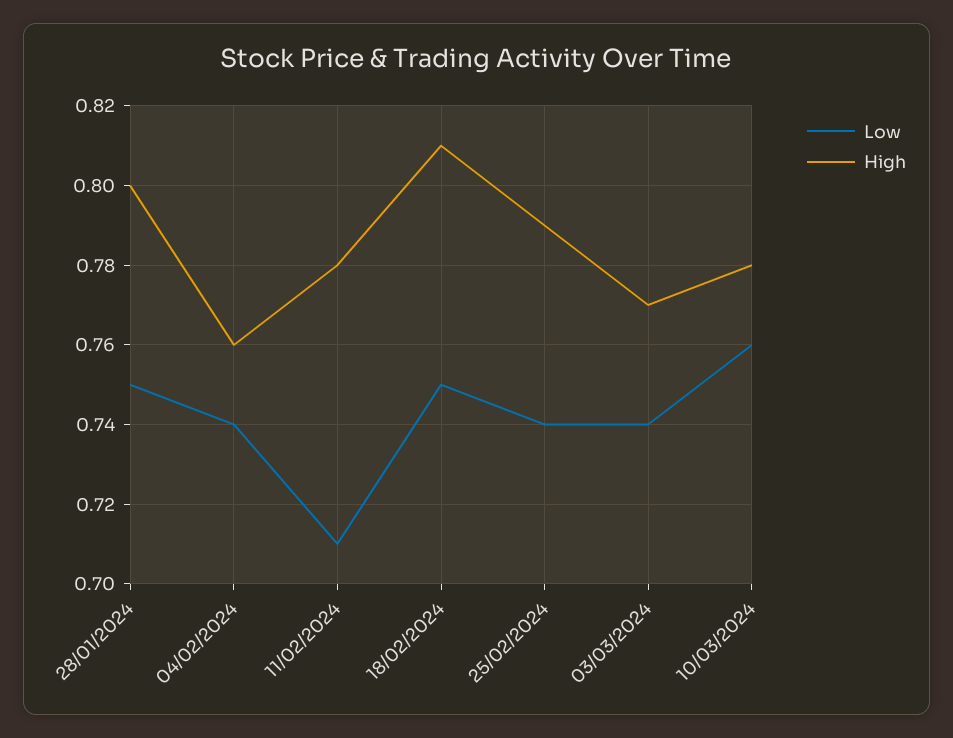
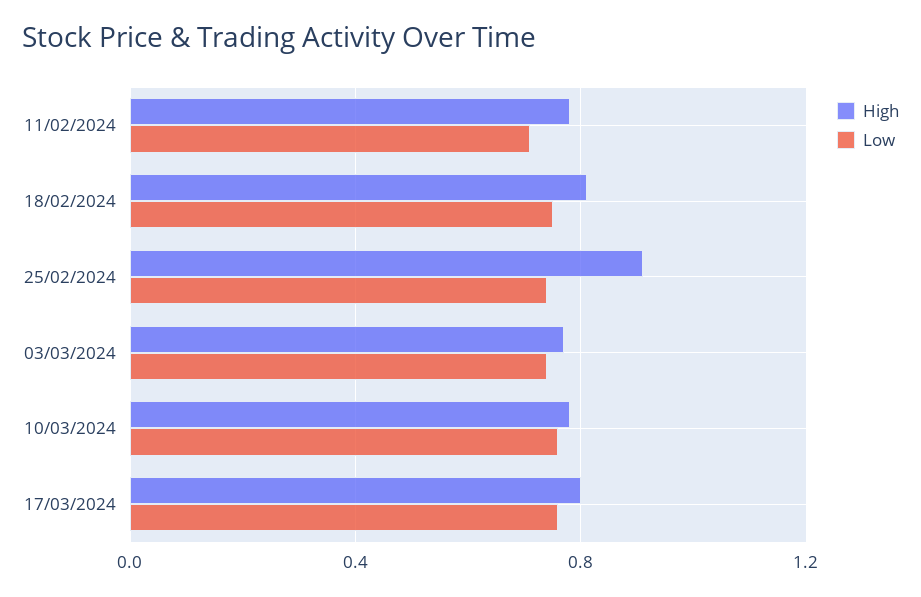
Low, 28/01/2024: 0.75 -> none
High, 28/01/2024: 0.8 -> none
Low, 04/02/2024: 0.74 -> none
High, 04/02/2024: 0.76 -> none
High, 25/02/2024: 0.79 -> 0.9
High, 17/03/2024: none -> 0.8
Low, 17/03/2024: none -> 0.75

